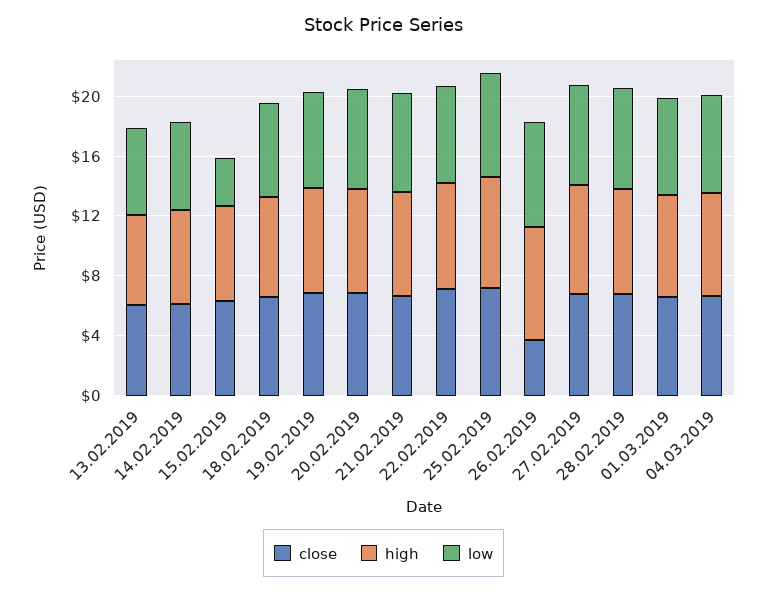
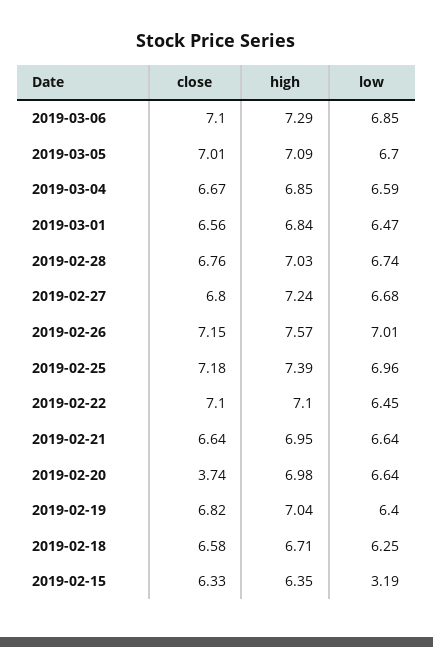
close, 13.02.2019: 6 -> none
high, 13.02.2019: 6 -> none
low, 13.02.2019: 6 -> none
close, 14.02.2019: 6 -> none
high, 14.02.2019: 6 -> none
low, 14.02.2019: 6 -> none
close, 20.02.2019: 7 -> 3.74
close, 26.02.2019: 4 -> 7.15
close, 2019-03-06: none -> 7.1
high, 2019-03-06: none -> 7.29
low, 2019-03-06: none -> 6.85
close, 2019-03-05: none -> 7.01
high, 2019-03-05: none -> 7.09
low, 2019-03-05: none -> 6.7

